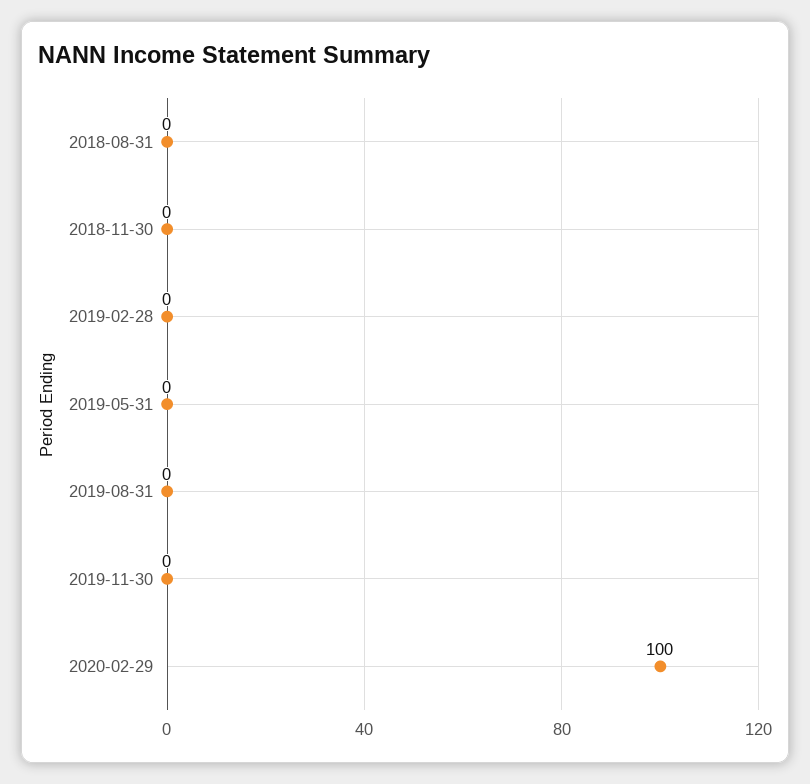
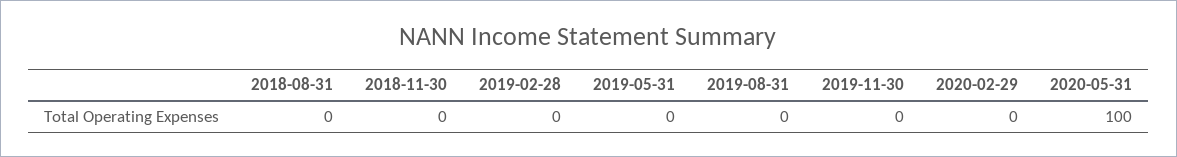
2020-02-29: 100 -> 0
2020-05-31: none -> 100

